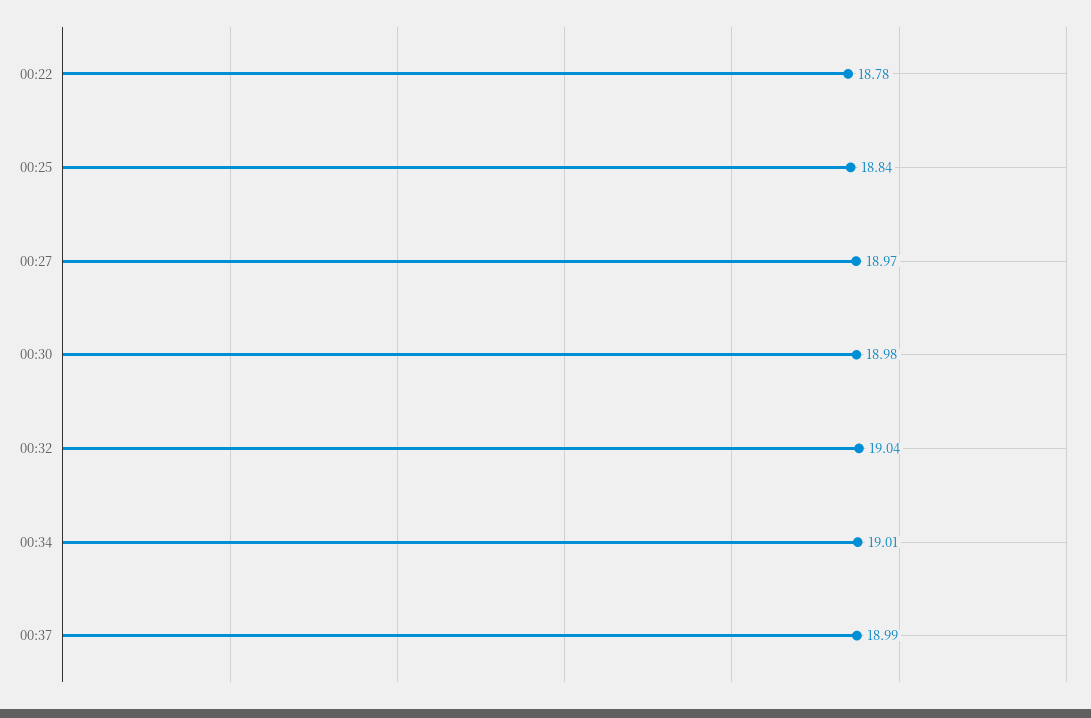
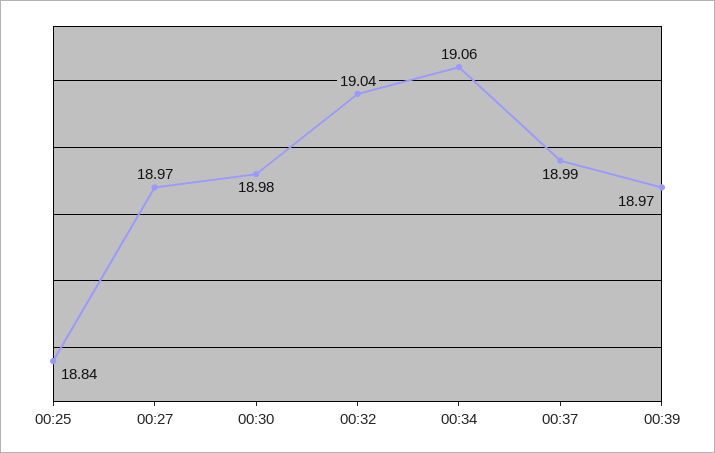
00:22: 18.78 -> none
00:34: 19.01 -> 19.06
00:39: none -> 18.97

